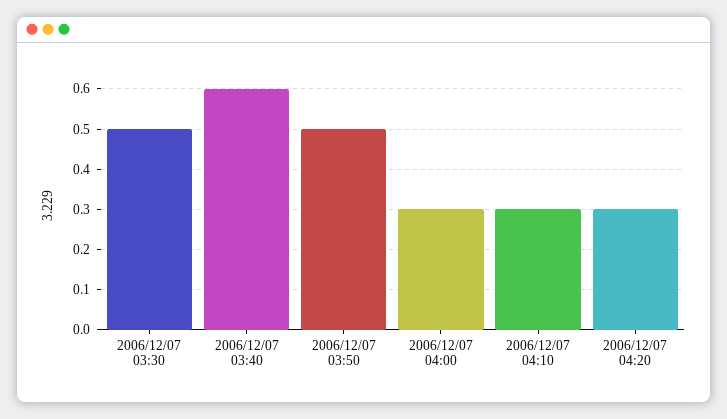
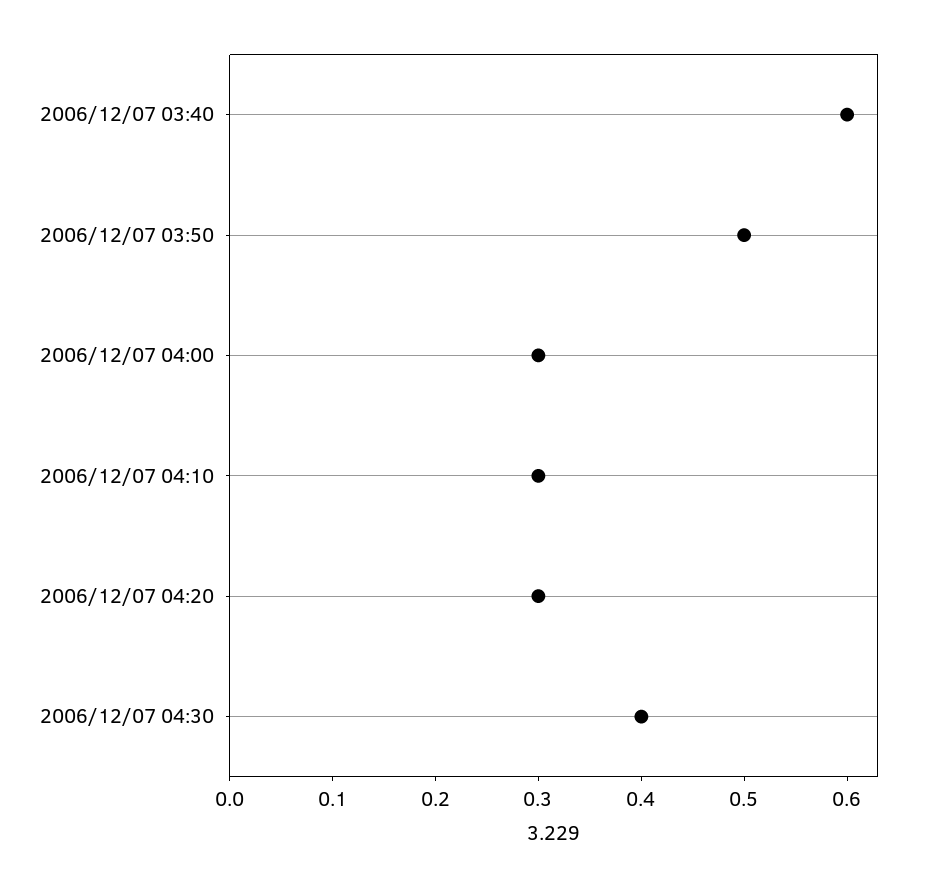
2006/12/07 03:30: 0.5 -> none
2006/12/07 04:30: none -> 0.4

